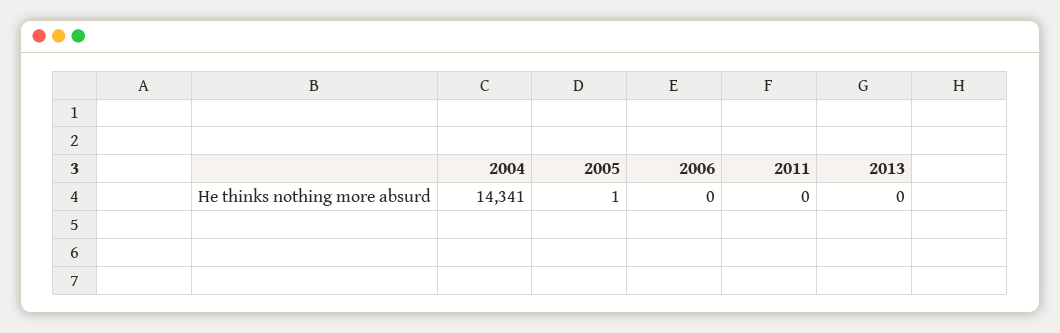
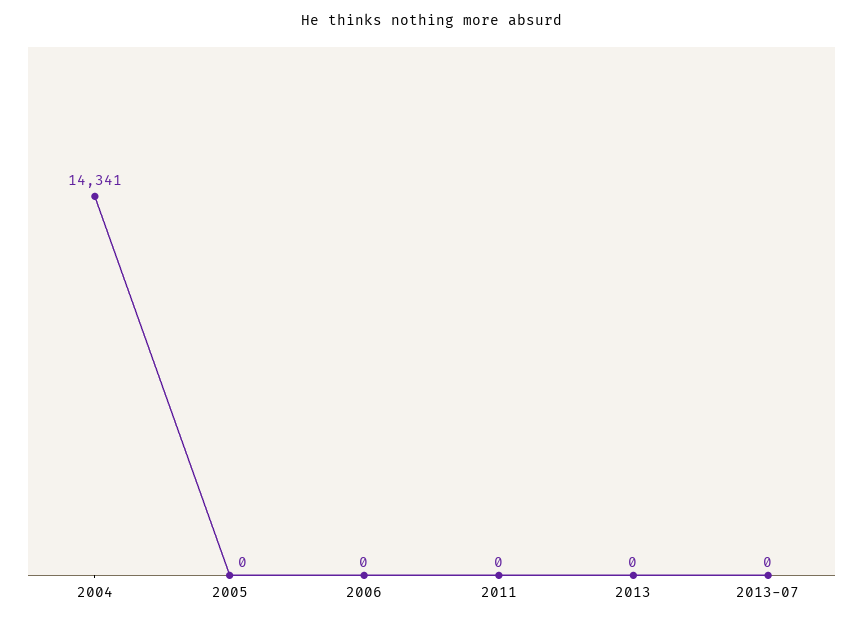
2005: 1 -> 0
2013-07: none -> 0

